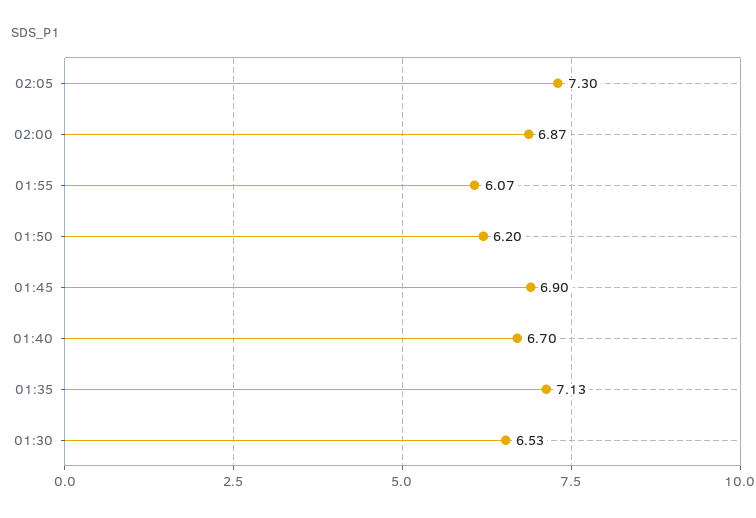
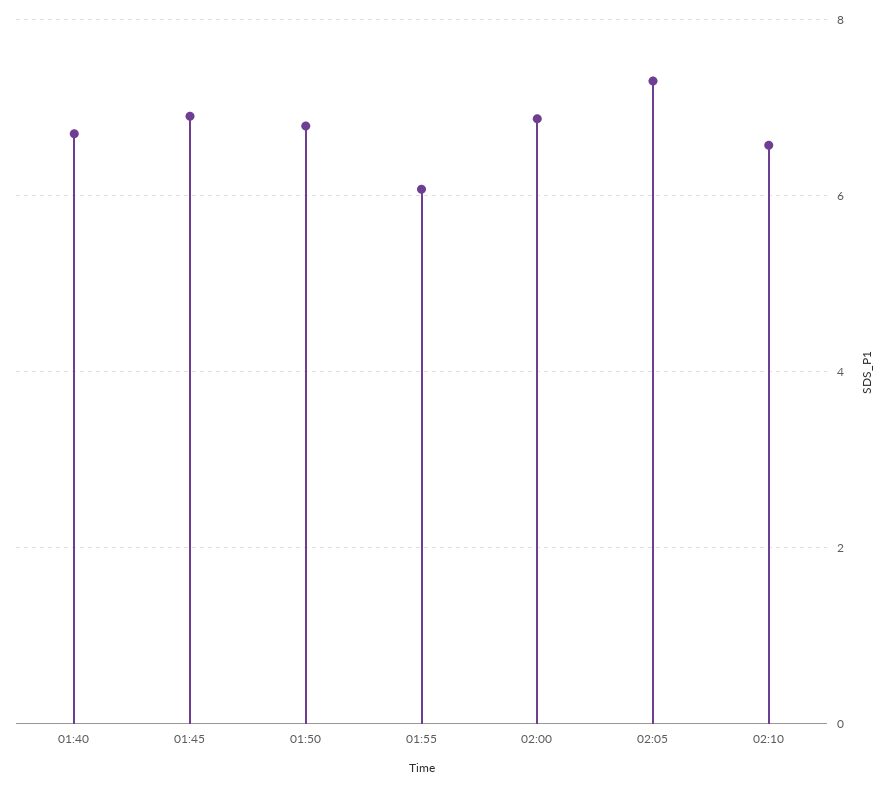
01:50: 6.2 -> 6.8
01:35: 7.13 -> none
01:30: 6.53 -> none
02:10: none -> 6.6

